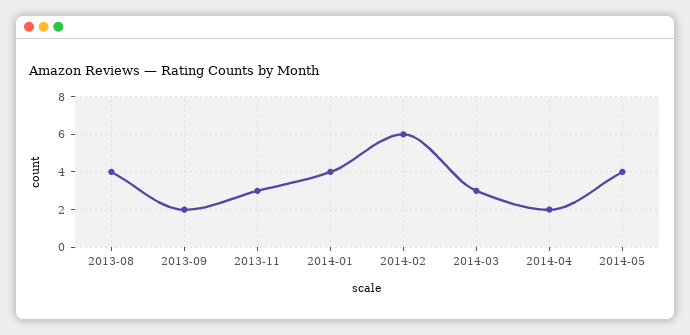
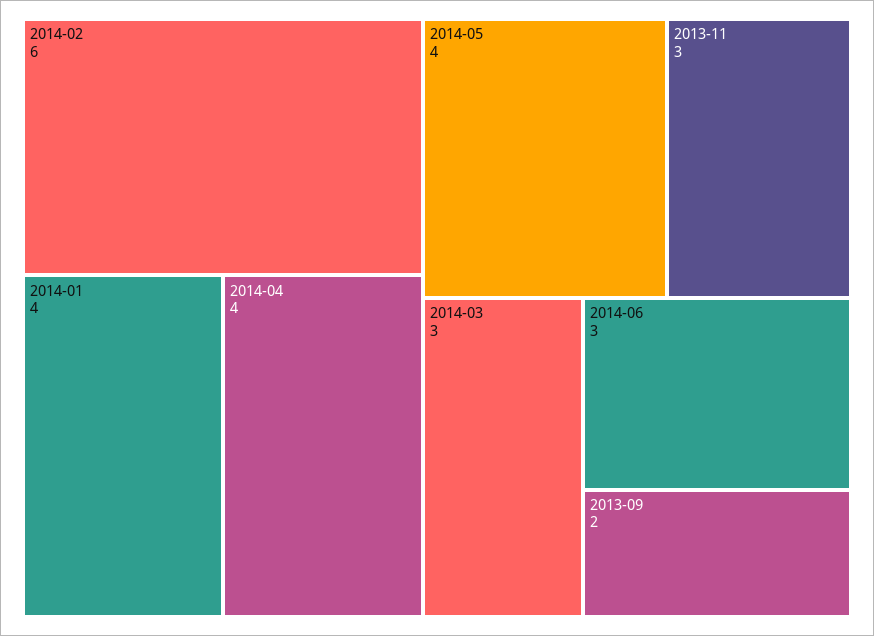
2013-08: 4 -> none
2014-04: 2 -> 4
2014-06: none -> 3

